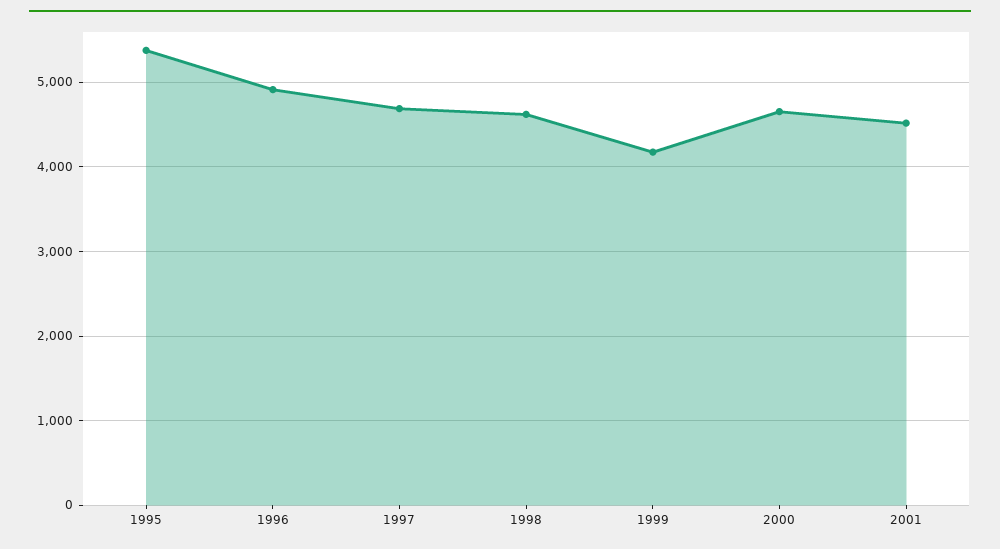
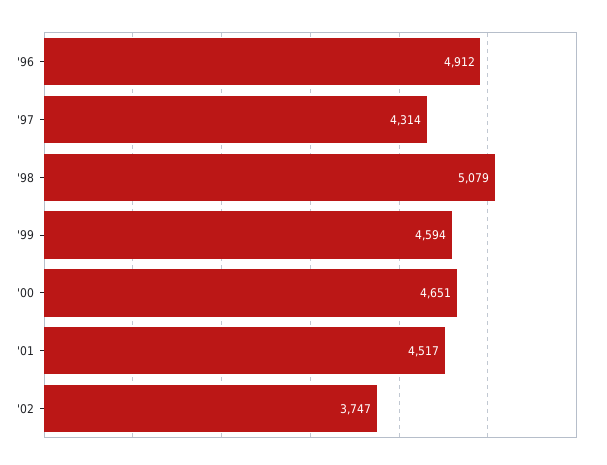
1995: 5400 -> none
1997: 4700 -> 4314
1998: 4600 -> 5079
1999: 4200 -> 4594
'02: none -> 3747

